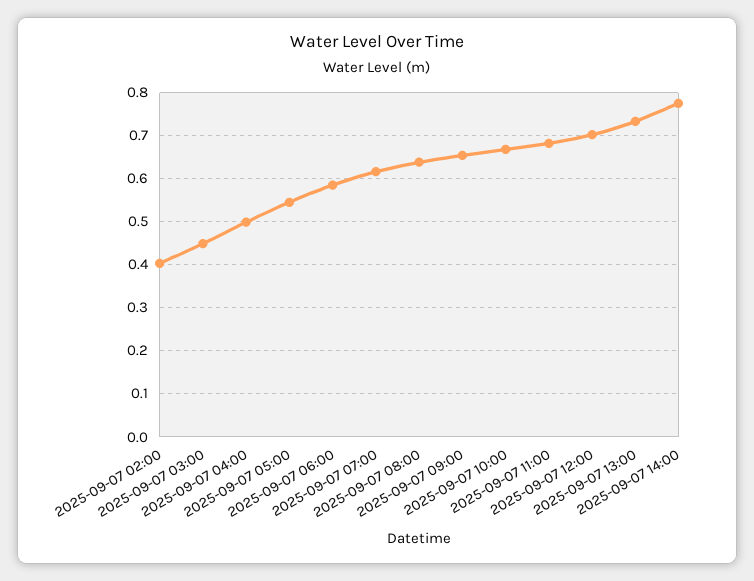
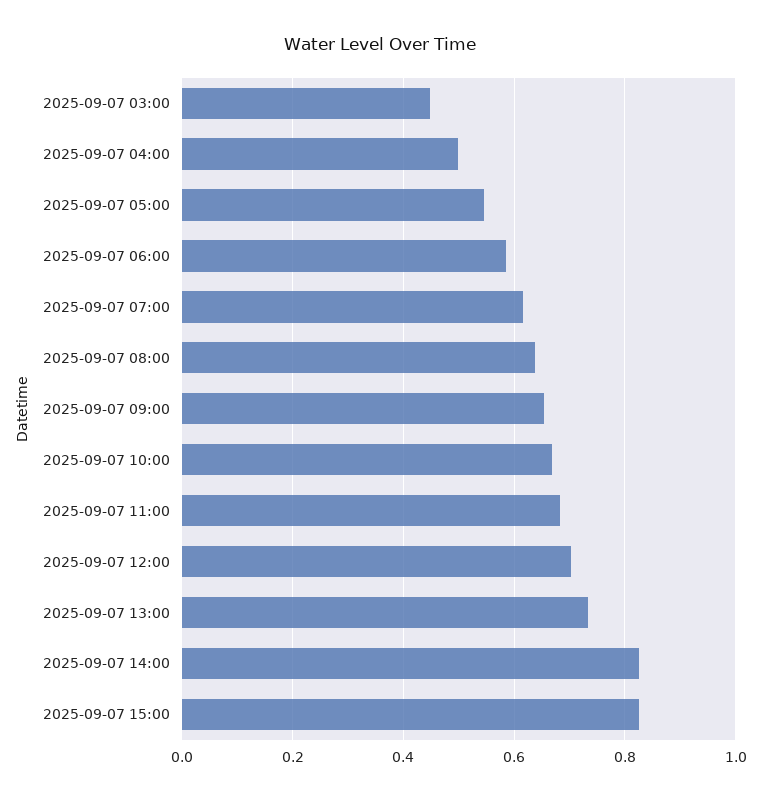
2025-09-07 02:00: 0.4 -> none
2025-09-07 14:00: 0.78 -> 0.82
2025-09-07 15:00: none -> 0.82

